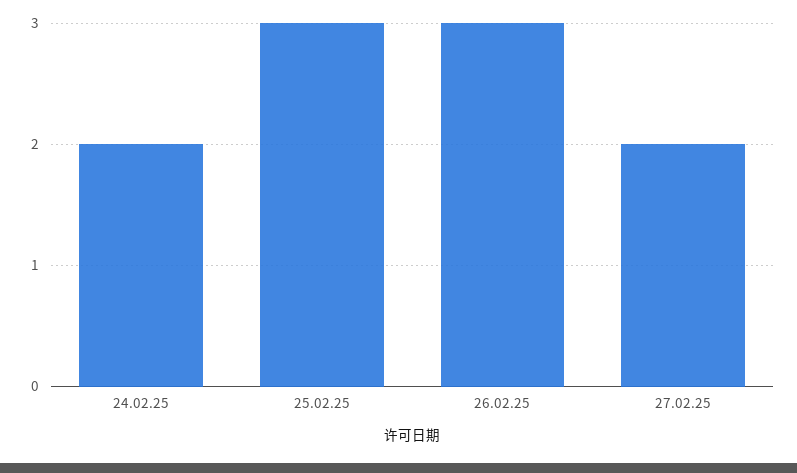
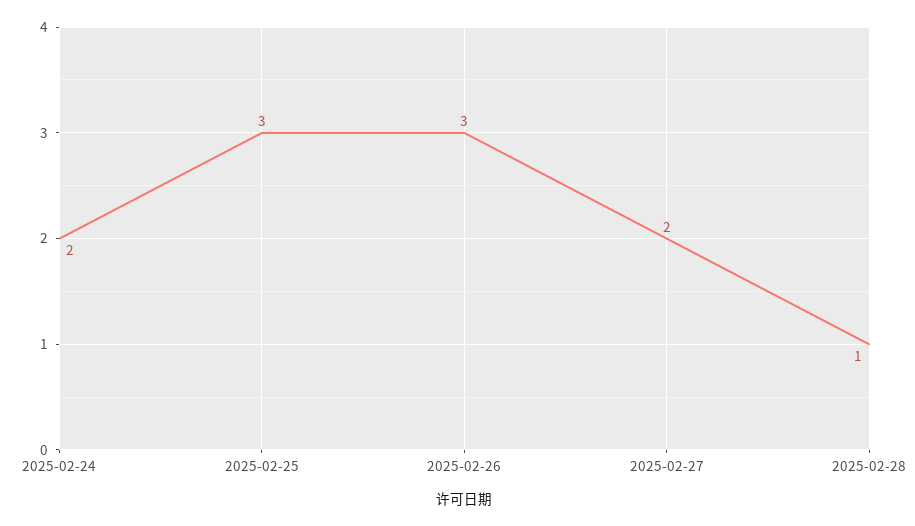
2025-02-28: none -> 1

